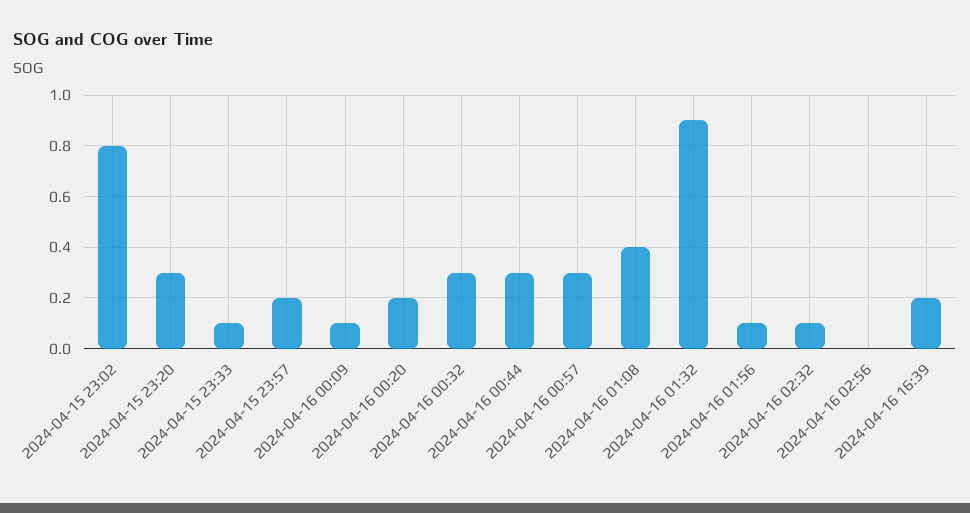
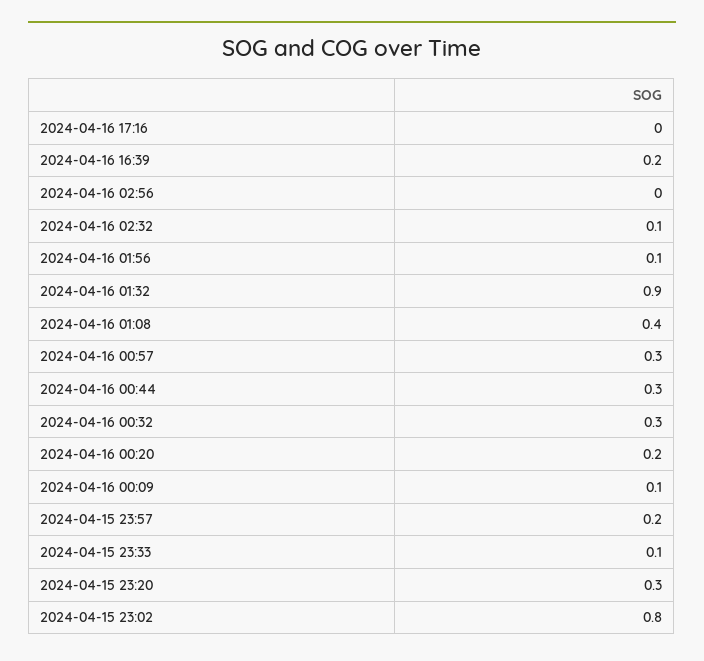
2024-04-16 17:16: none -> 0

